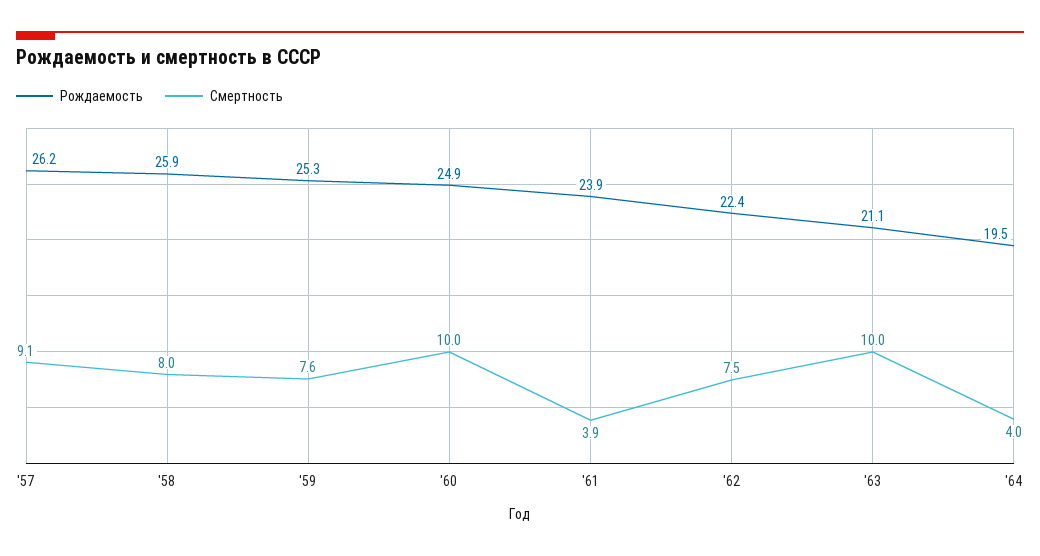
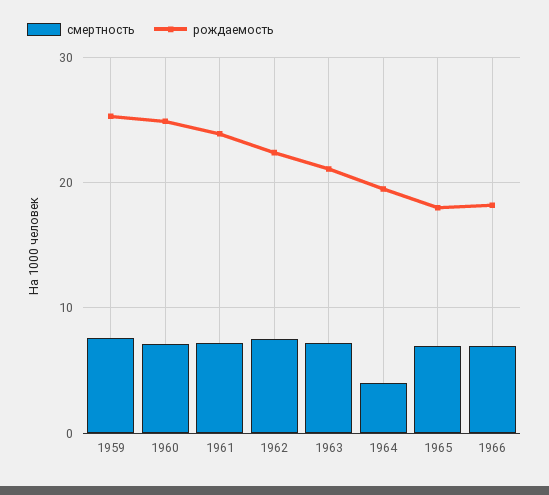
Рождаемость, '57: 26.2 -> none
Смертность, '57: 9.1 -> none
Рождаемость, '58: 25.9 -> none
Смертность, '58: 8 -> none
Смертность, '60: 10 -> 7
Смертность, '61: 3.9 -> 7
Смертность, '63: 10 -> 7
Смертность, 1965: none -> 7
Рождаемость, 1965: none -> 18
Смертность, 1966: none -> 7
Рождаемость, 1966: none -> 18

